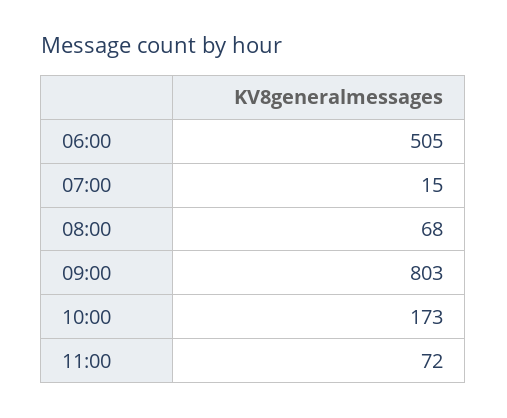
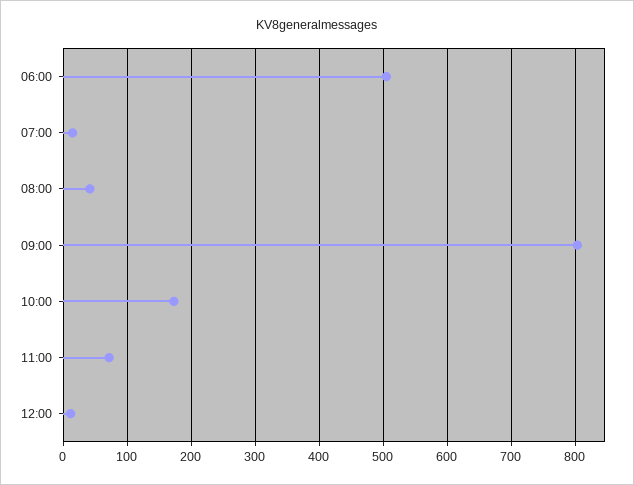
08:00: 68 -> 40
12:00: none -> 10

